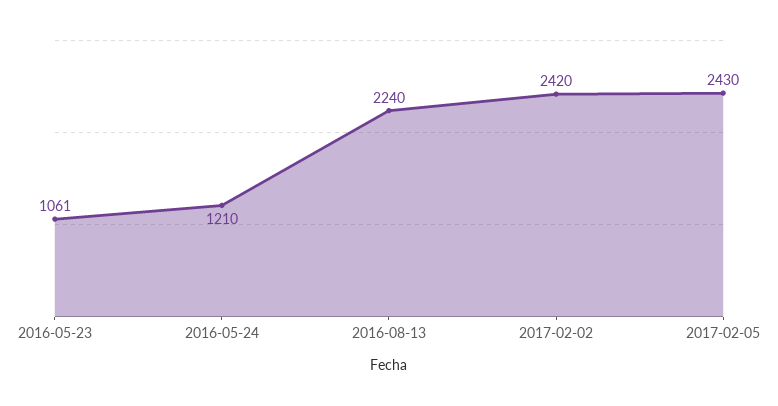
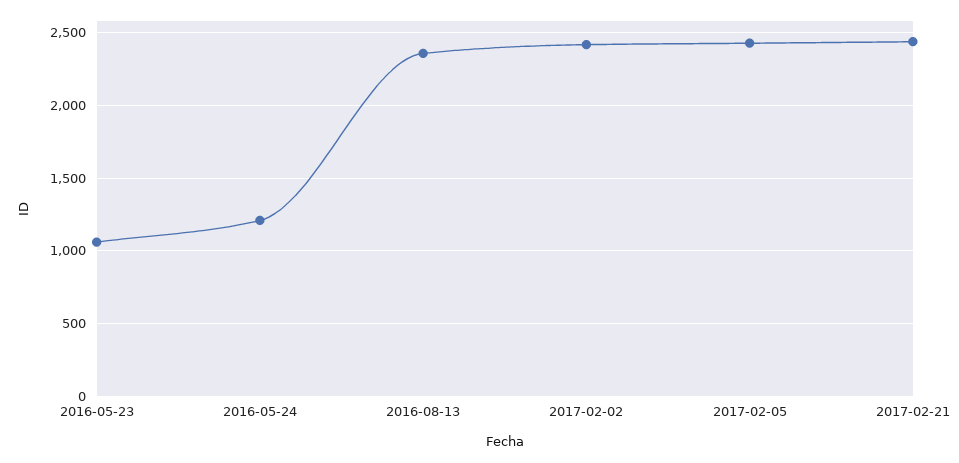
2016-08-13: 2240 -> 2350
2017-02-21: none -> 2450

